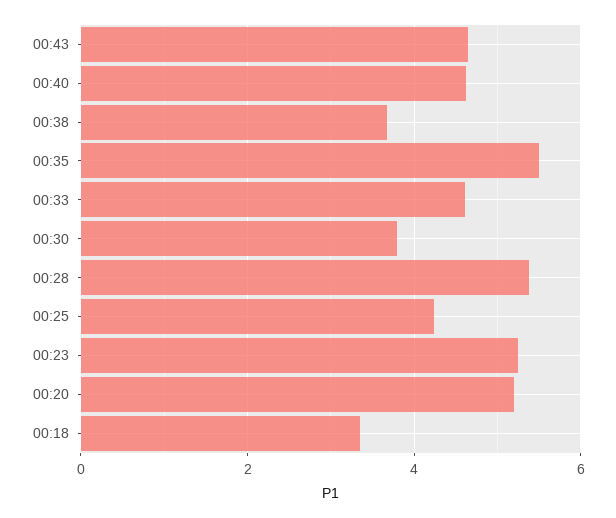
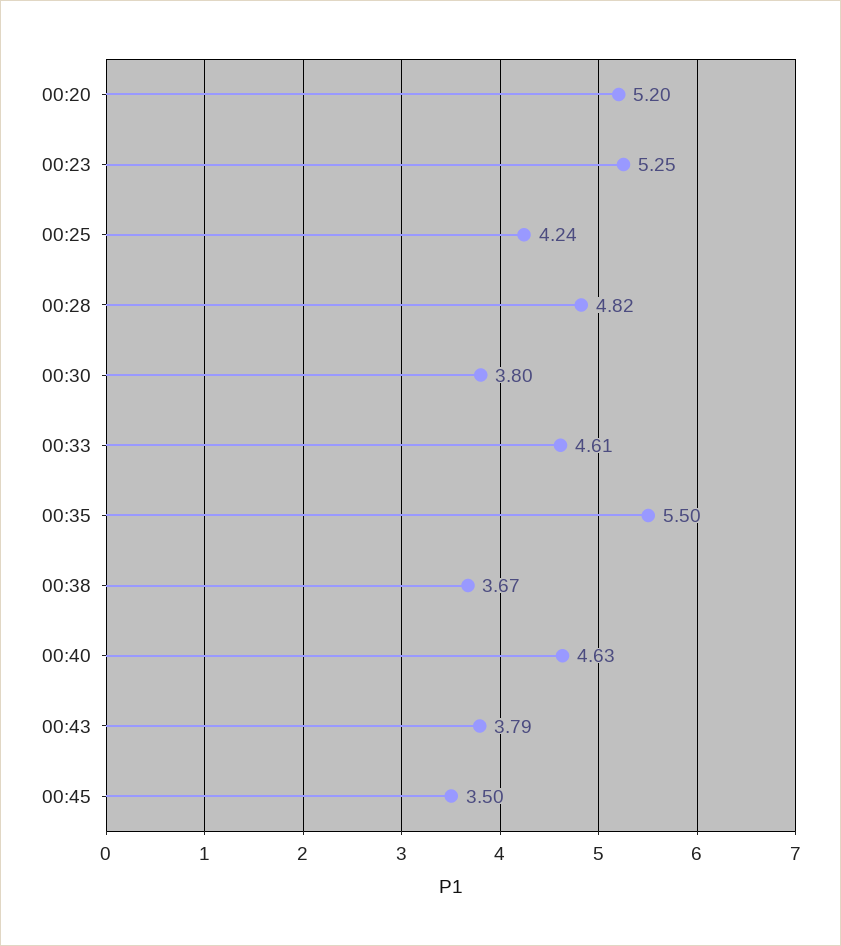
00:43: 4.6 -> 3.79
00:28: 5.4 -> 4.82
00:18: 3.4 -> none
00:45: none -> 3.5

